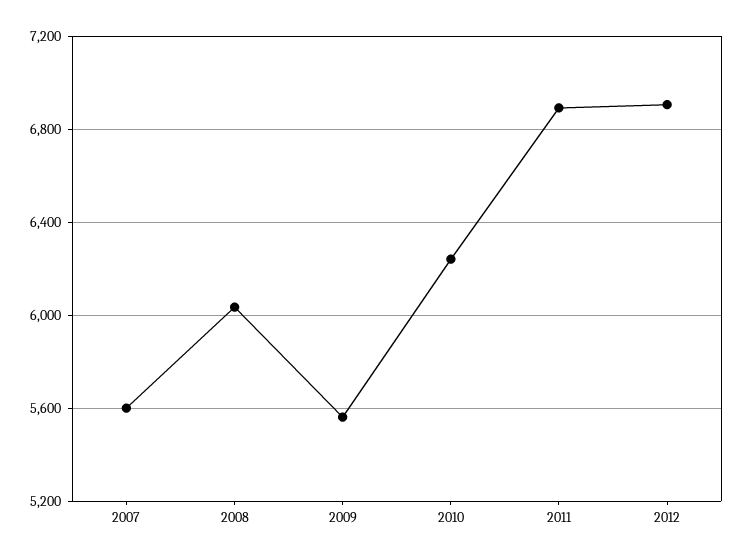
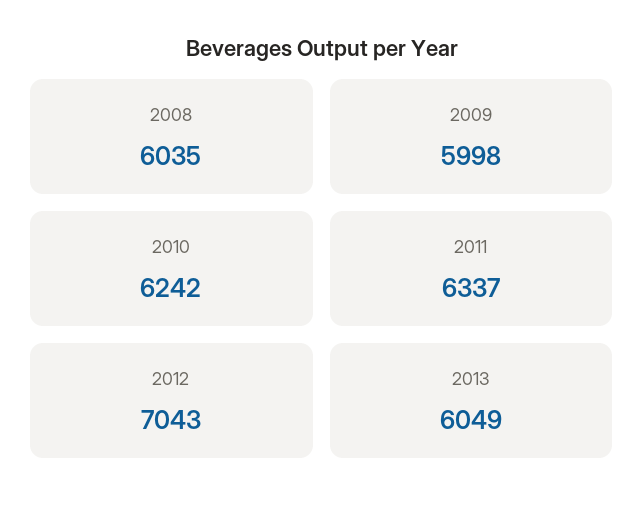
2007: 5600 -> none
2009: 5550 -> 5998
2011: 6900 -> 6337
2012: 6900 -> 7043
2013: none -> 6049

